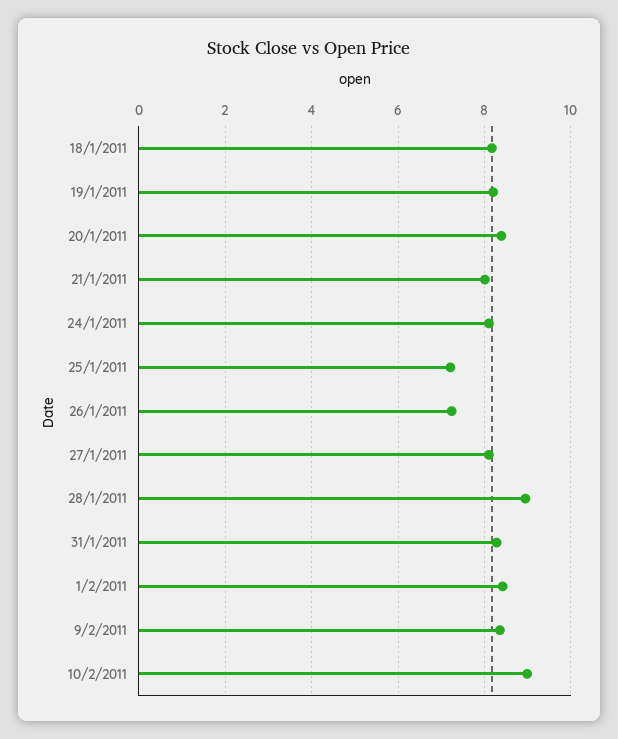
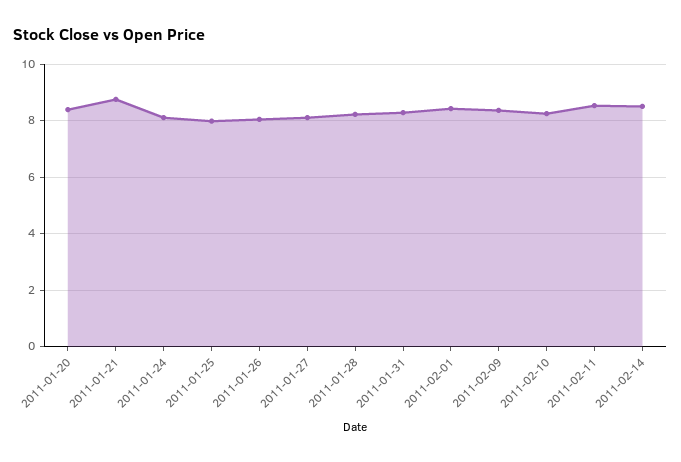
18/1/2011: 8.2 -> none
19/1/2011: 8.2 -> none
21/1/2011: 8 -> 8.75
25/1/2011: 7.2 -> 8
26/1/2011: 7.2 -> 8
28/1/2011: 9 -> 8.25
10/2/2011: 9 -> 8.25
2011-02-11: none -> 8.5
2011-02-14: none -> 8.5

